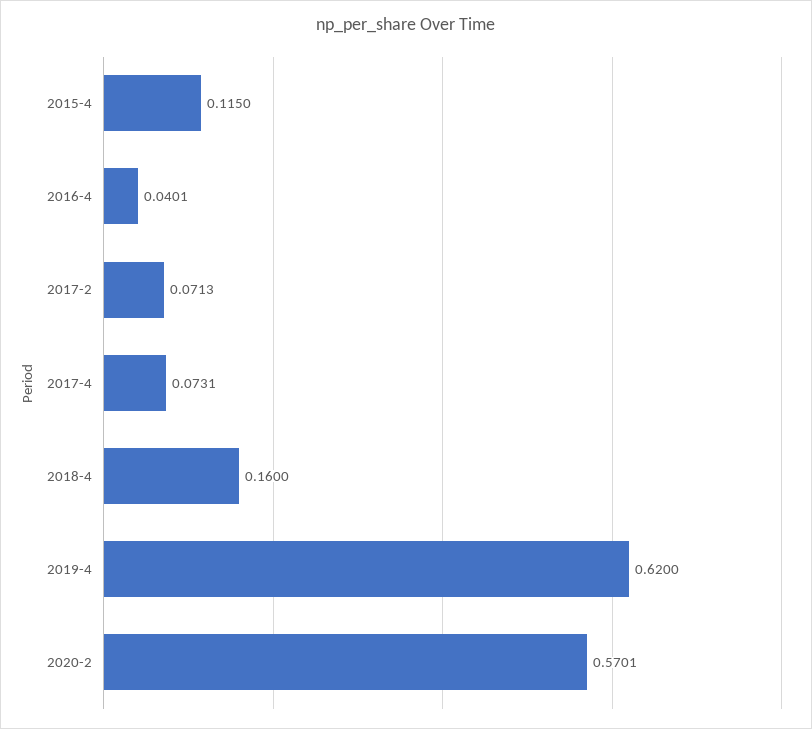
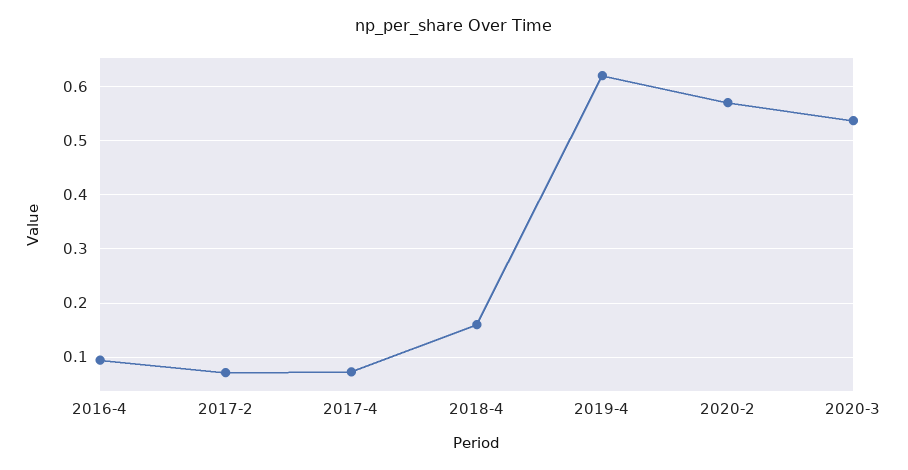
2015-4: 0.115 -> none
2016-4: 0.0401 -> 0.1
2020-3: none -> 0.54

